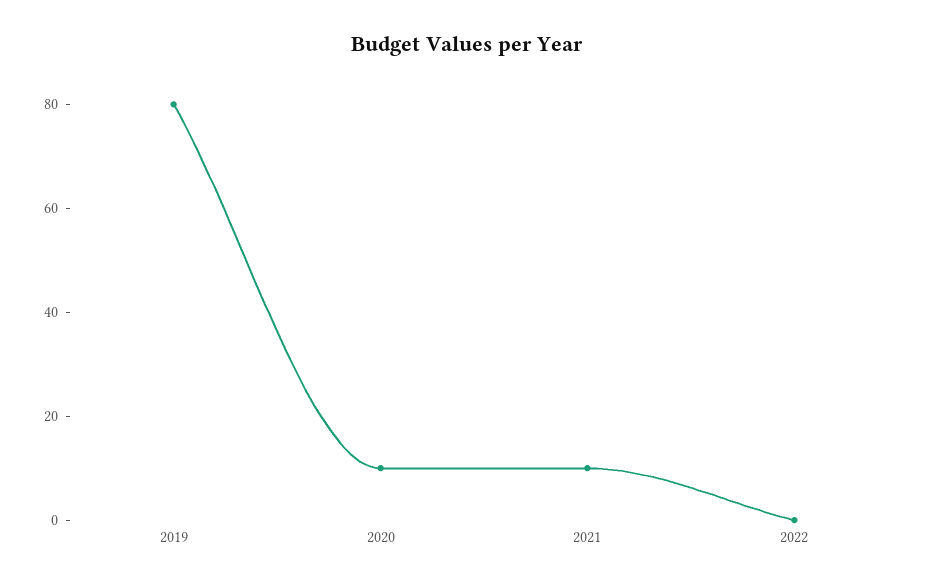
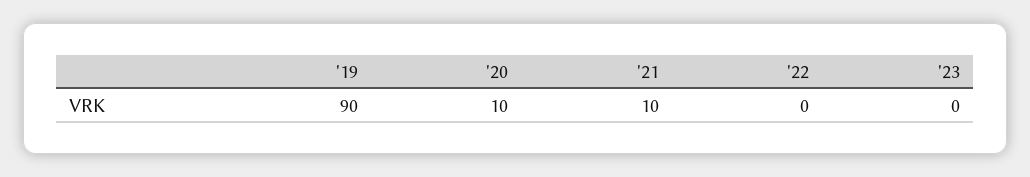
2019: 80 -> 90
'23: none -> 0

